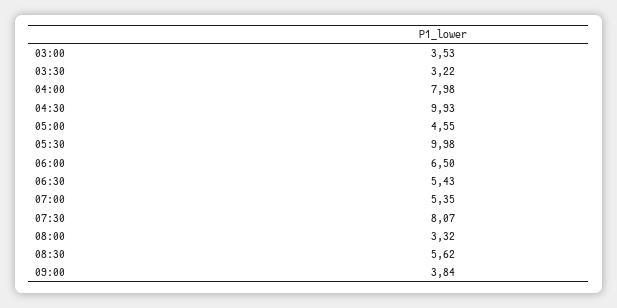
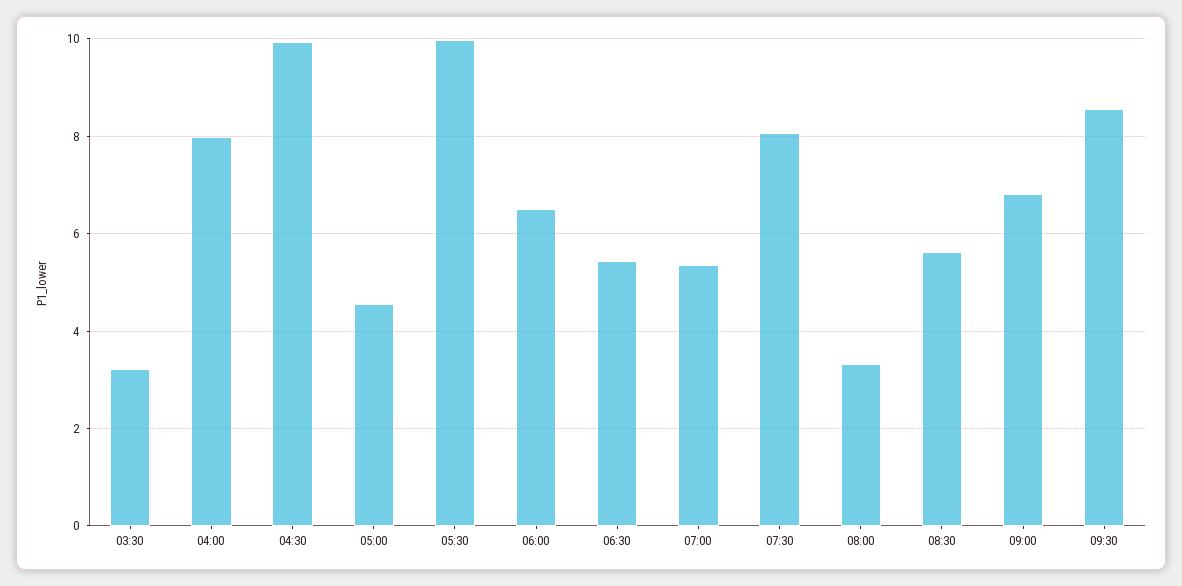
03:00: 3.53 -> none
09:00: 3.84 -> 6.8
09:30: none -> 8.6

